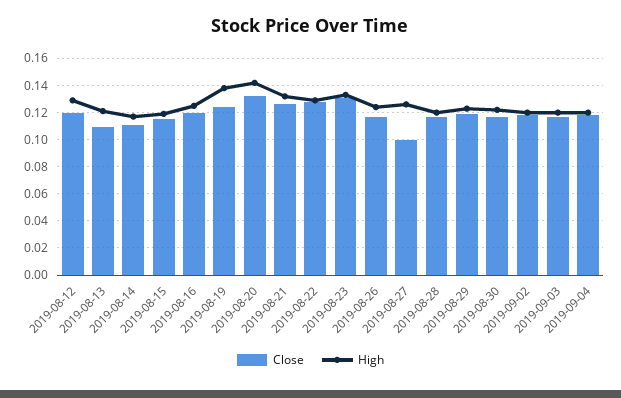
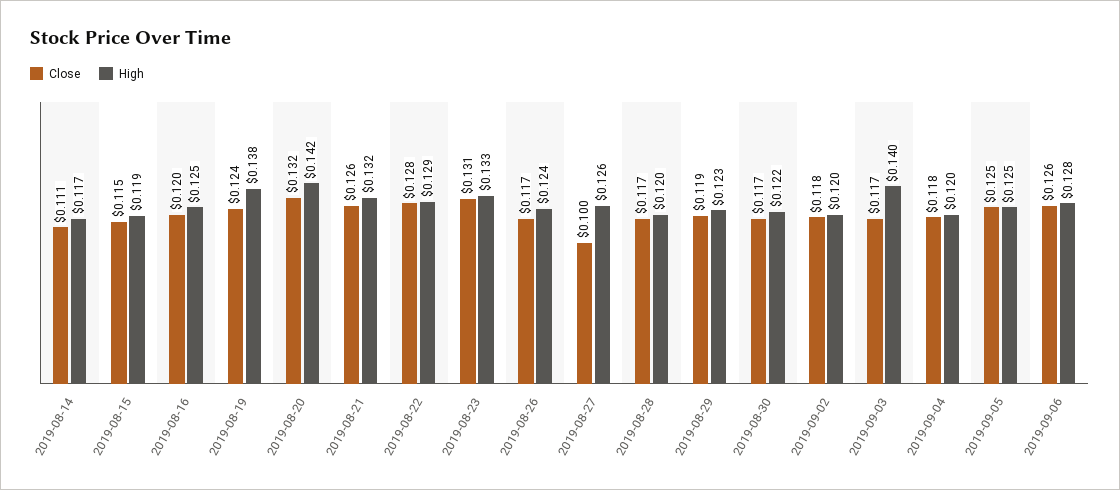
Close, 2019-08-12: 0.12 -> none
High, 2019-08-12: 0.13 -> none
Close, 2019-08-13: 0.11 -> none
High, 2019-08-13: 0.12 -> none
High, 2019-09-03: 0.12 -> 0.14
Close, 2019-09-05: none -> 0.125
High, 2019-09-05: none -> 0.125
Close, 2019-09-06: none -> 0.126
High, 2019-09-06: none -> 0.128

